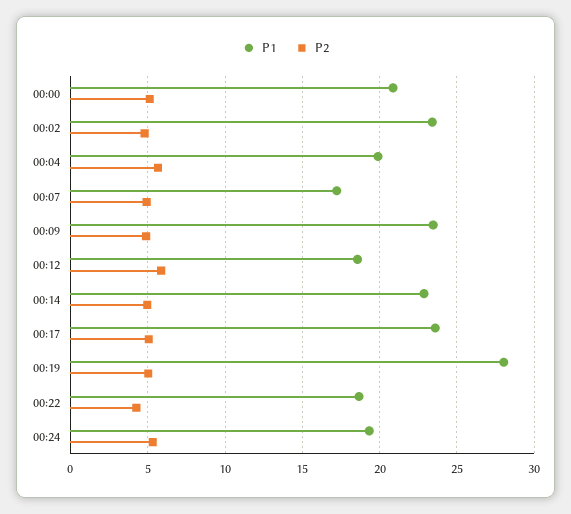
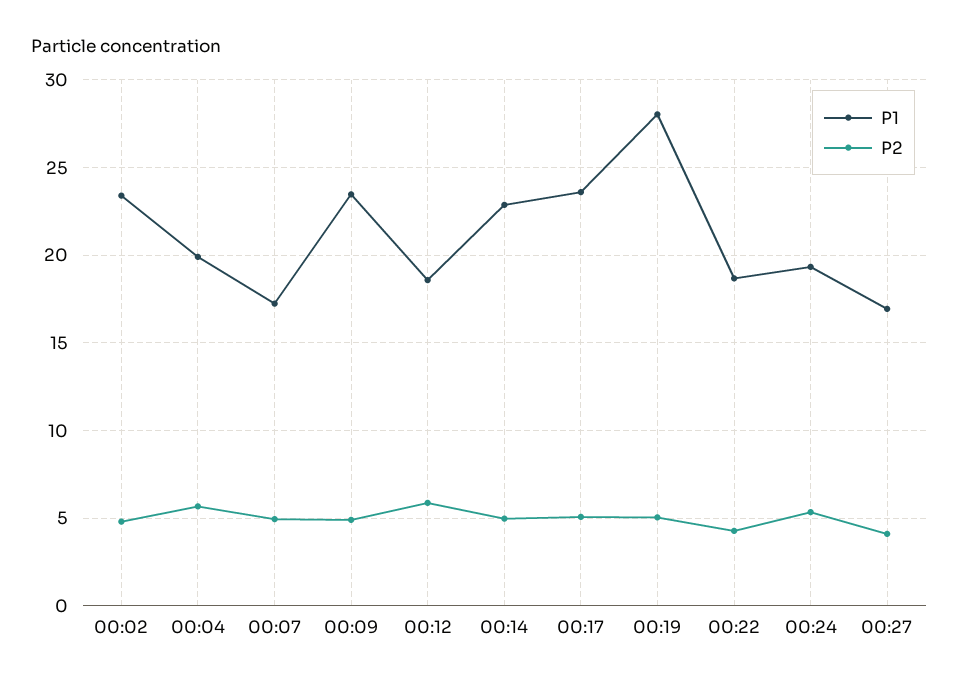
P1, 00:00: 21 -> none
P2, 00:00: 5 -> none
P1, 00:27: none -> 17
P2, 00:27: none -> 4

